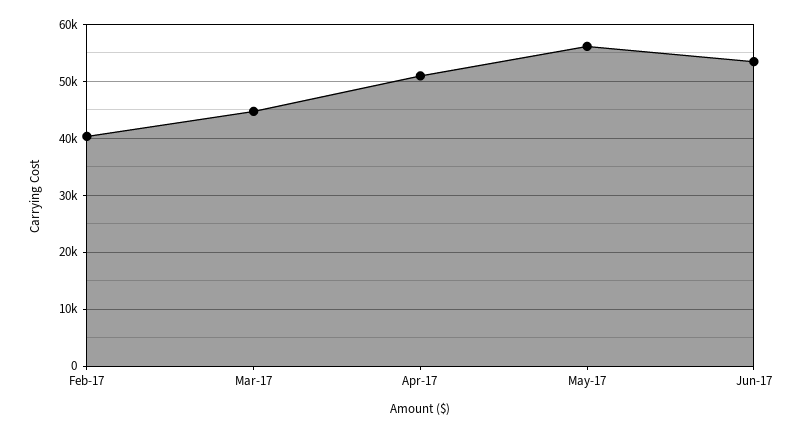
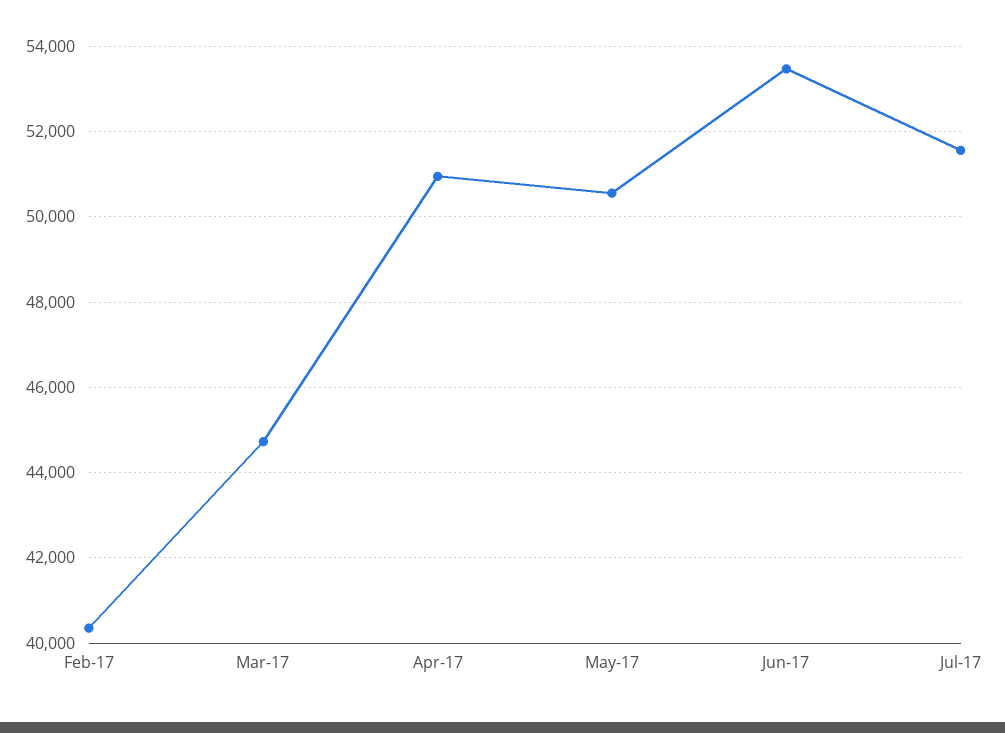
May-17: 56000 -> 50600
Jul-17: none -> 51600

